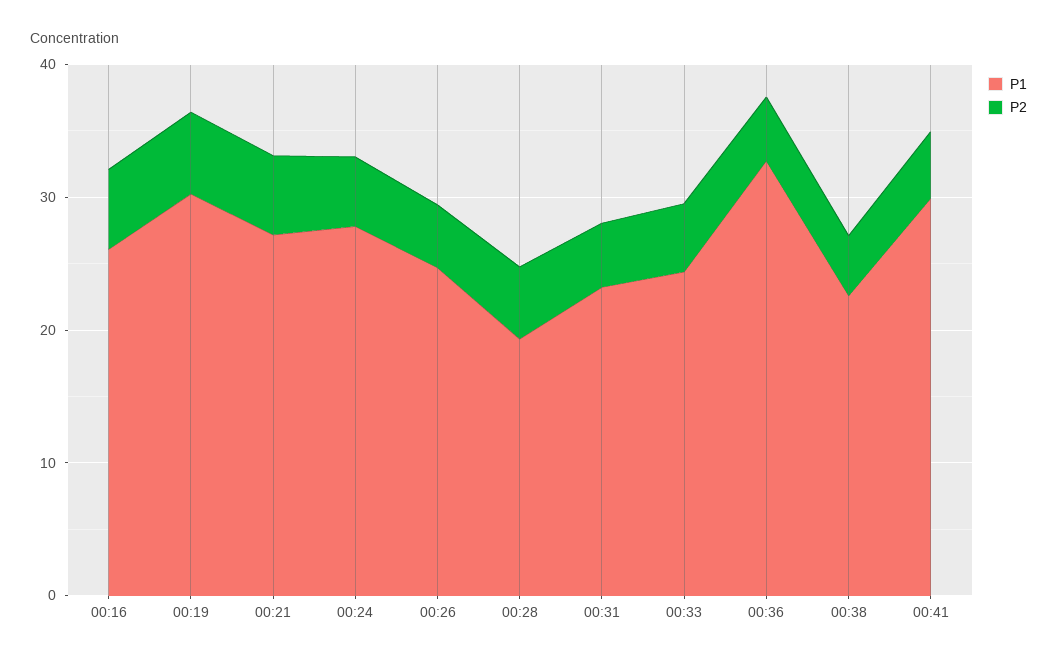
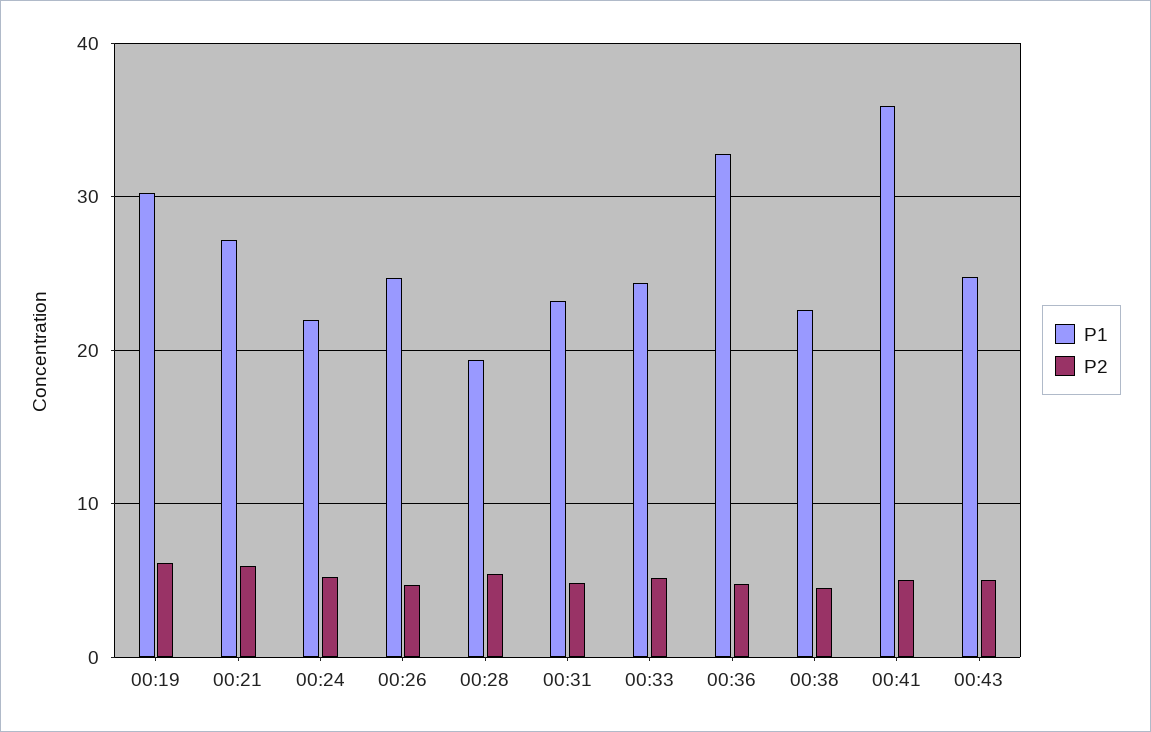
P1, 00:16: 26 -> none
P2, 00:16: 6 -> none
P1, 00:24: 28 -> 22
P1, 00:41: 30 -> 36
P1, 00:43: none -> 25
P2, 00:43: none -> 5

